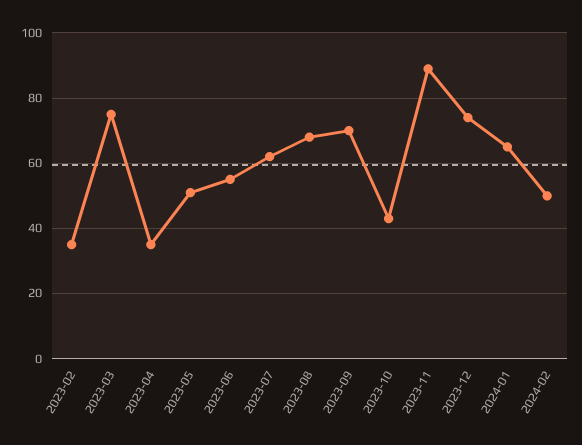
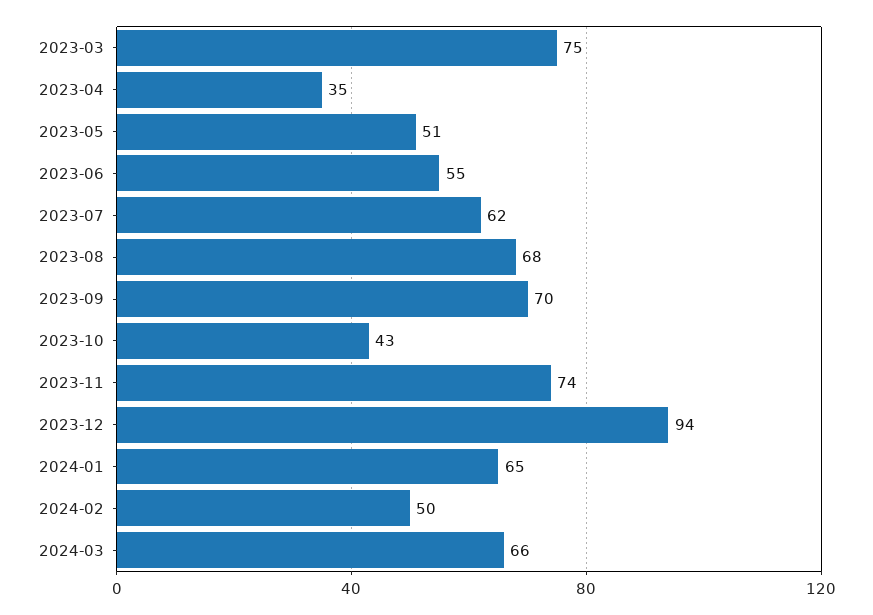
2023-02: 35 -> none
2023-11: 90 -> 74
2023-12: 75 -> 94
2024-03: none -> 66

